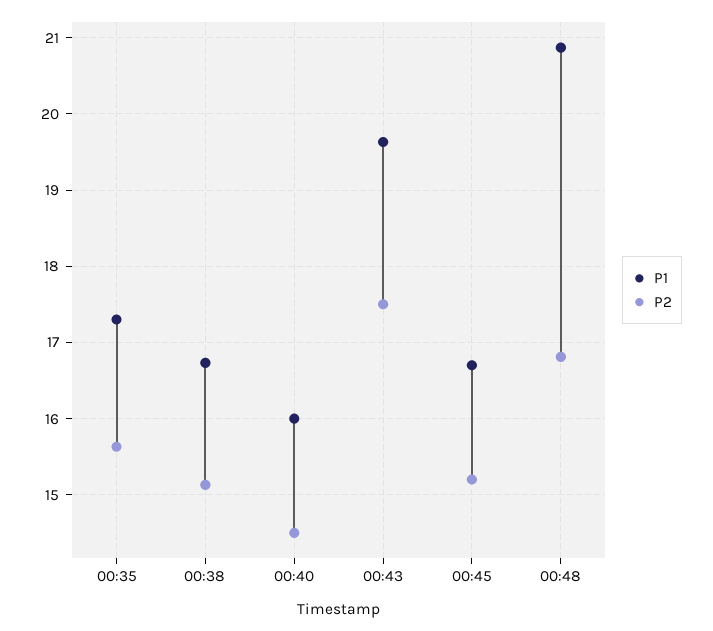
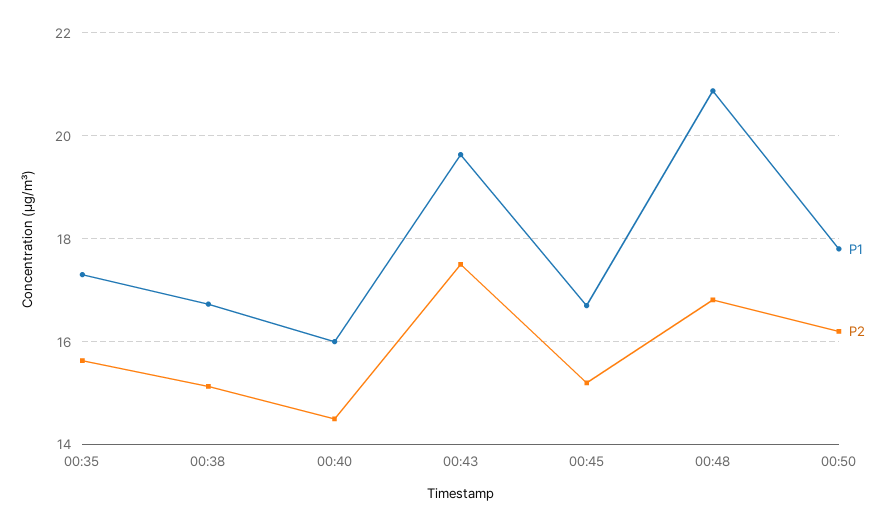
P1, 00:50: none -> 17.8
P2, 00:50: none -> 16.2

